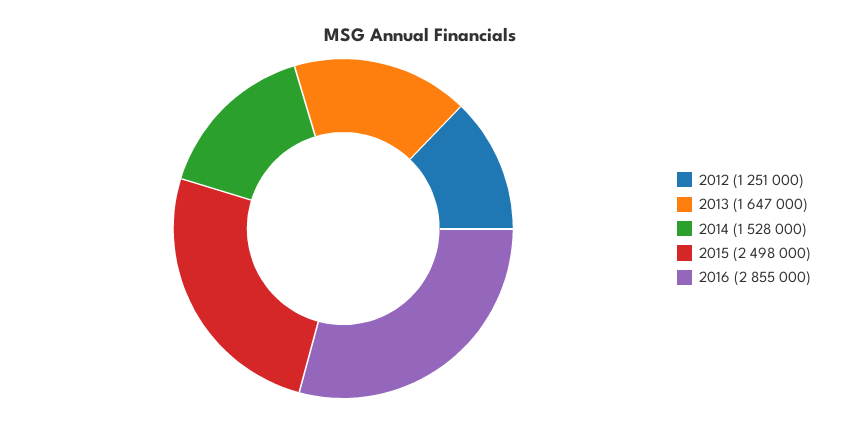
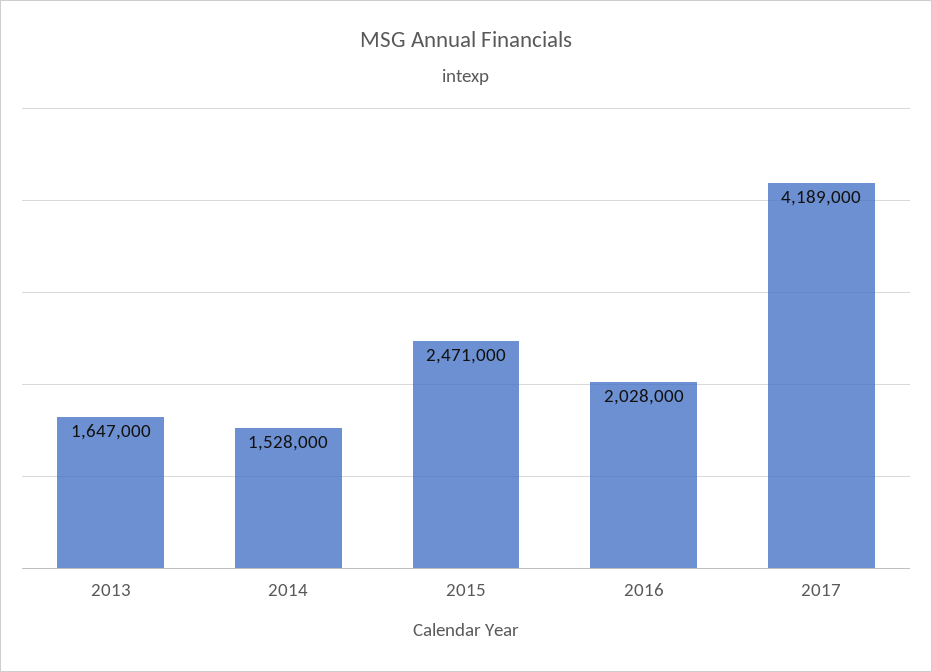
2012: 1251000 -> none
2015: 2498000 -> 2471000
2016: 2855000 -> 2028000
2017: none -> 4189000

